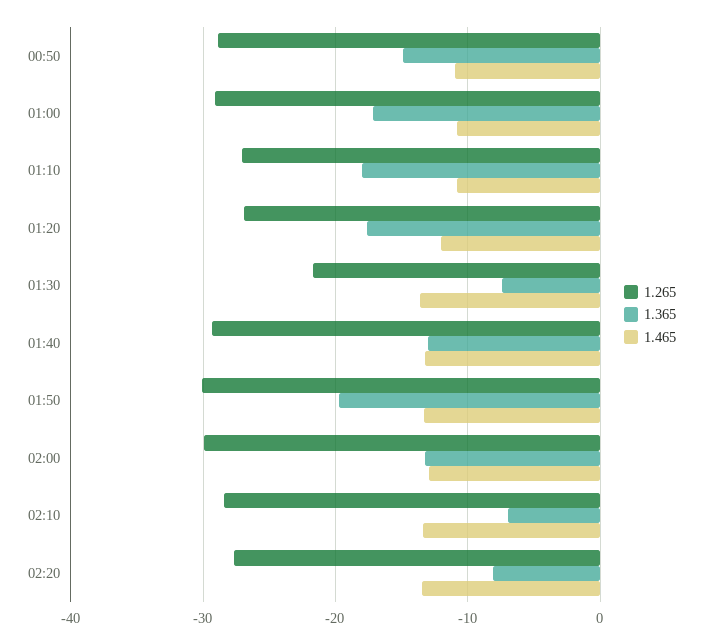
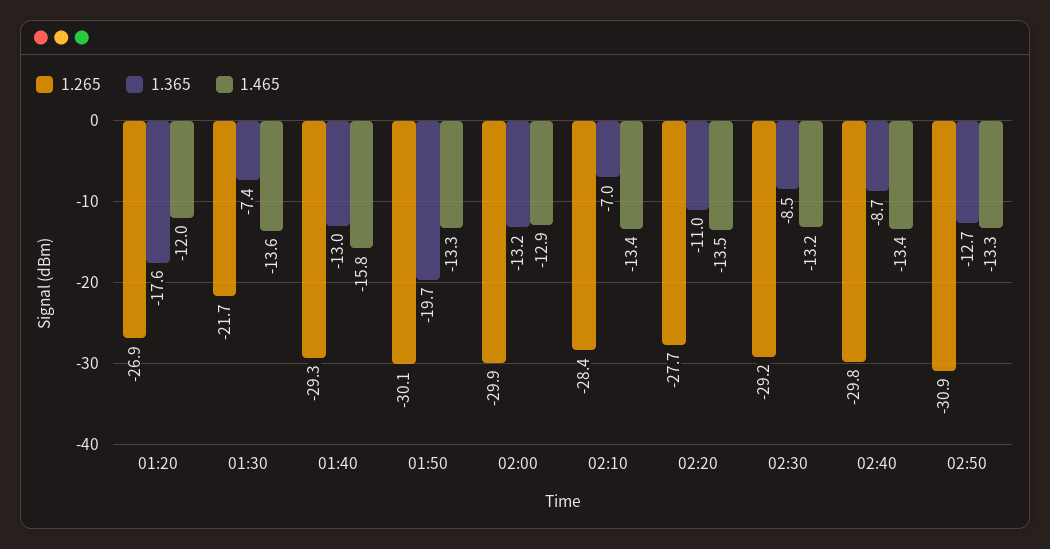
1.265, 00:50: -29 -> none
1.365, 00:50: -15 -> none
1.465, 00:50: -11 -> none
1.265, 01:00: -29 -> none
1.365, 01:00: -17 -> none
1.465, 01:00: -11 -> none
1.265, 01:10: -27 -> none
1.365, 01:10: -18 -> none
1.465, 01:10: -11 -> none
1.465, 01:40: -13 -> -15.8
1.365, 02:20: -8 -> -11
1.265, 02:30: none -> -29.2
1.365, 02:30: none -> -8.5
1.465, 02:30: none -> -13.2
1.265, 02:40: none -> -29.8
1.365, 02:40: none -> -8.7
1.465, 02:40: none -> -13.4
1.265, 02:50: none -> -30.9
1.365, 02:50: none -> -12.7
1.465, 02:50: none -> -13.3

